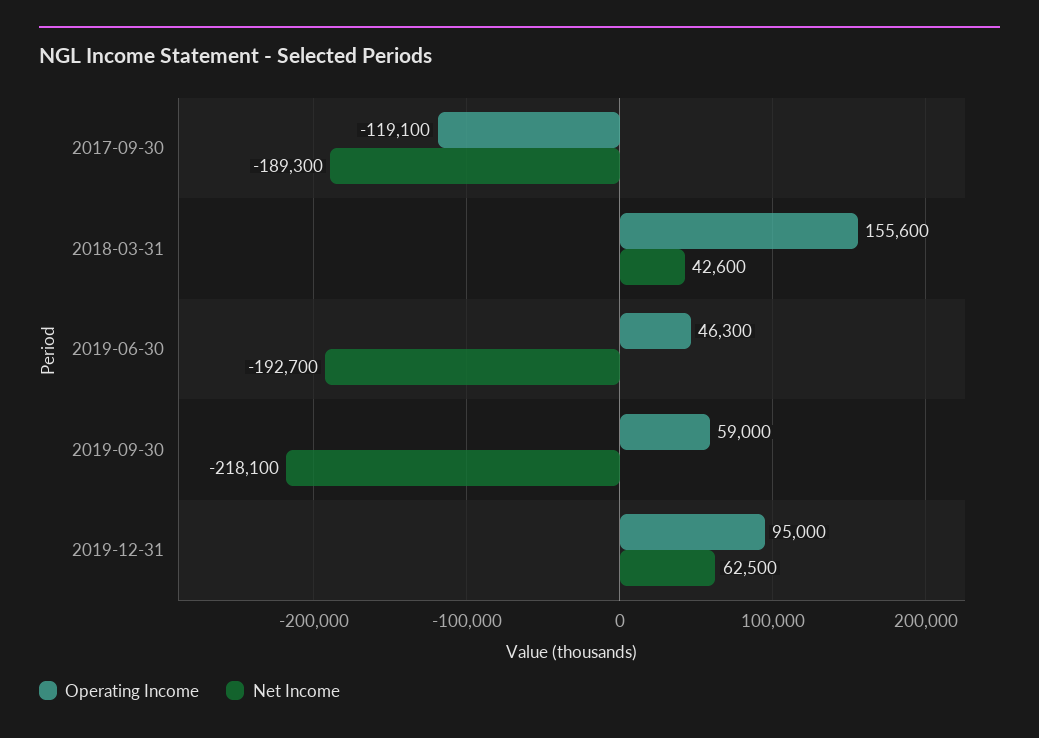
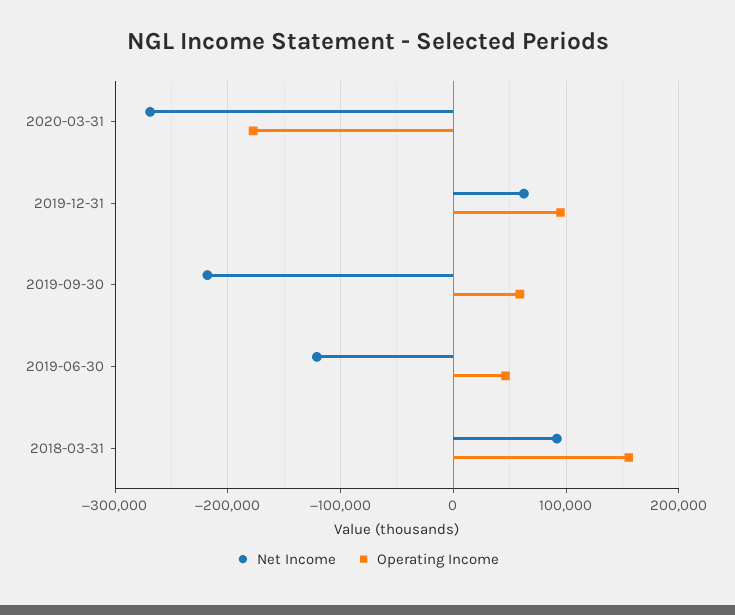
Operating Income, 2017-09-30: -119100 -> none
Net Income, 2017-09-30: -189300 -> none
Net Income, 2018-03-31: 42600 -> 90000
Net Income, 2019-06-30: -192700 -> -120000
Net Income, 2020-03-31: none -> -270000
Operating Income, 2020-03-31: none -> -180000

